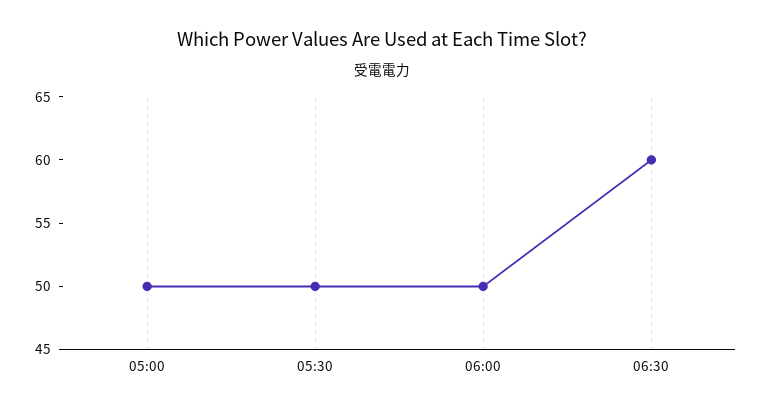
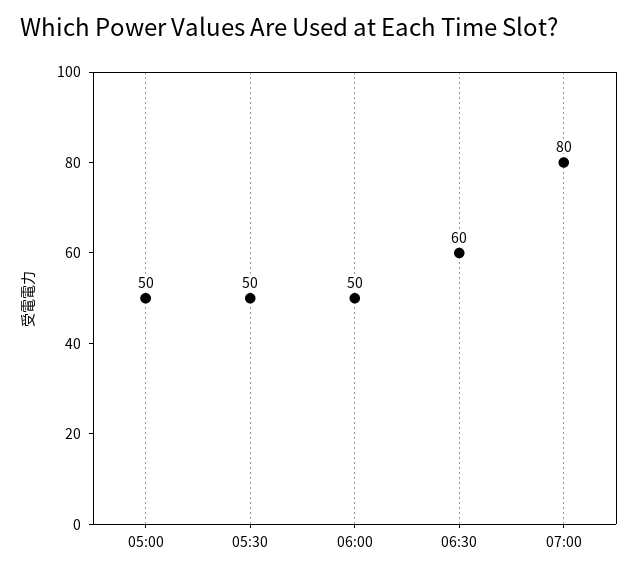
07:00: none -> 80

